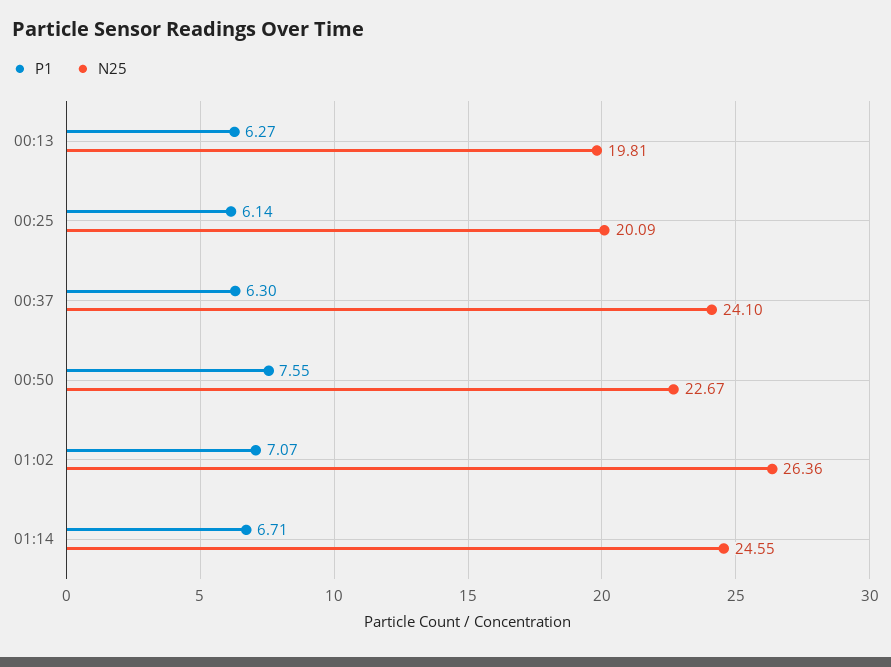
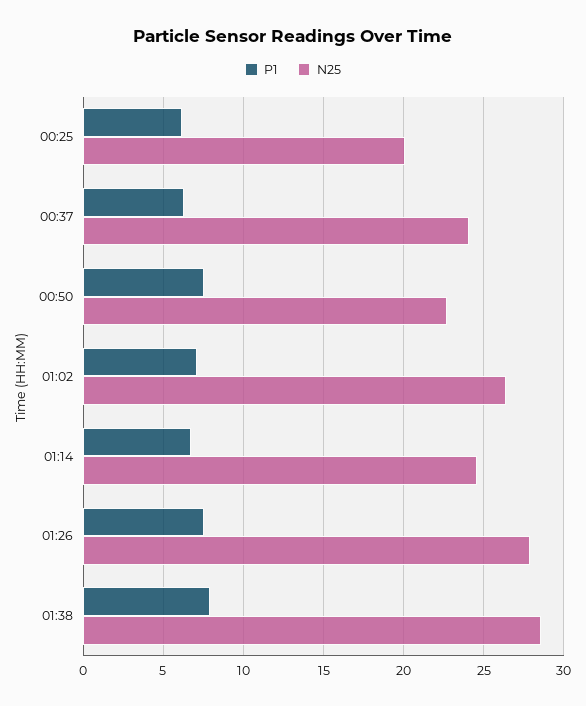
P1, 00:13: 6.27 -> none
N25, 00:13: 19.81 -> none
P1, 01:26: none -> 7.5
N25, 01:26: none -> 28
P1, 01:38: none -> 8
N25, 01:38: none -> 28.5

